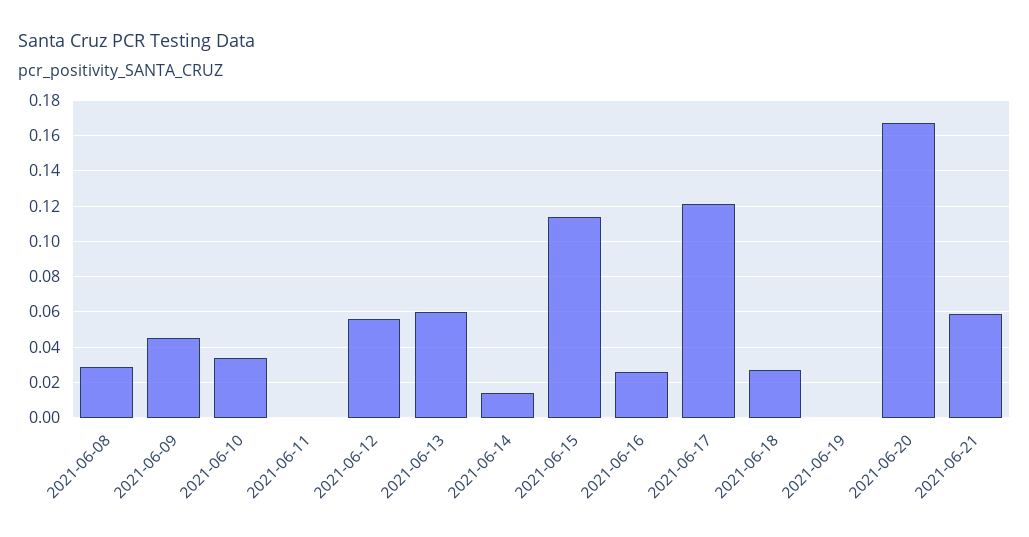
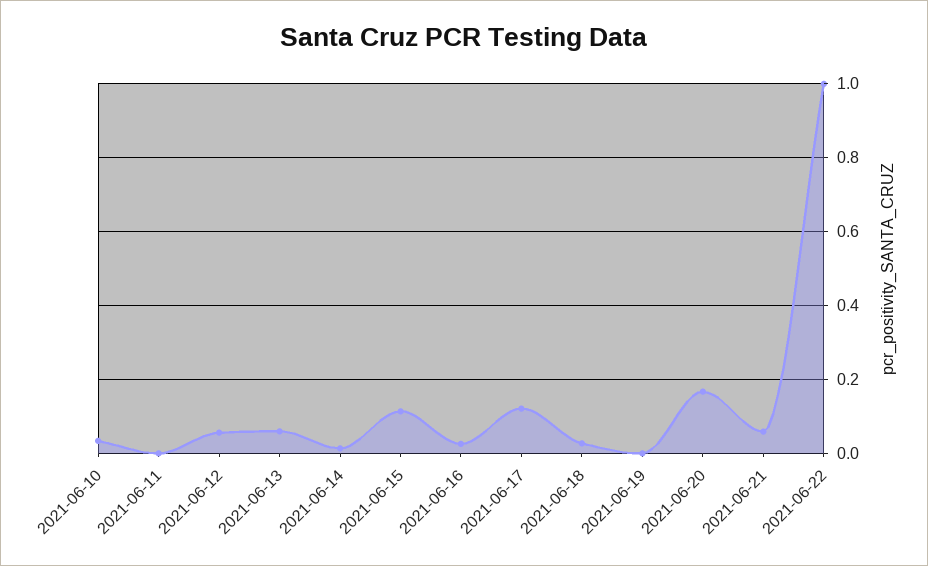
2021-06-08: 0.03 -> none
2021-06-09: 0.045 -> none
2021-06-22: none -> 1

